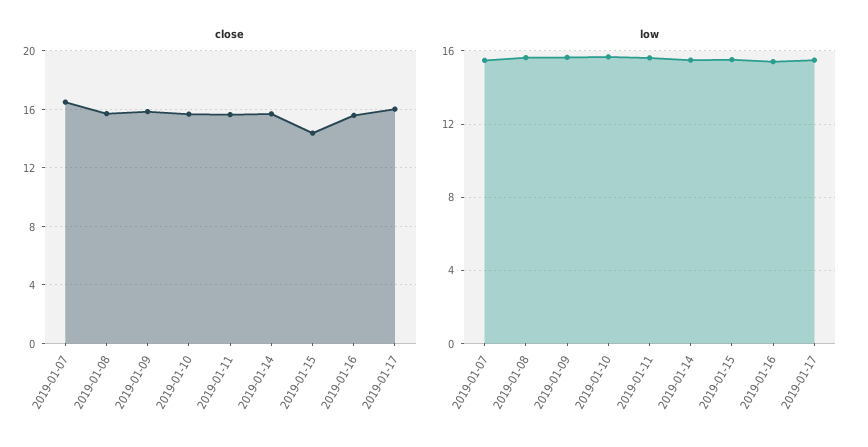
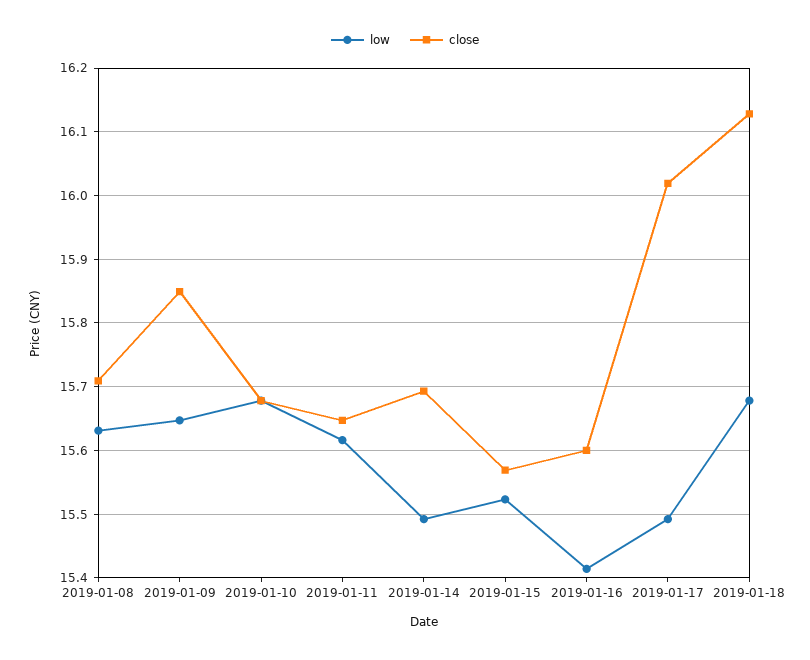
close, 2019-01-07: 16.5 -> none
close, 2019-01-15: 14.5 -> 15.57
low, 2019-01-07: 15.5 -> none
low, 2019-01-18: none -> 15.68
close, 2019-01-18: none -> 16.13

